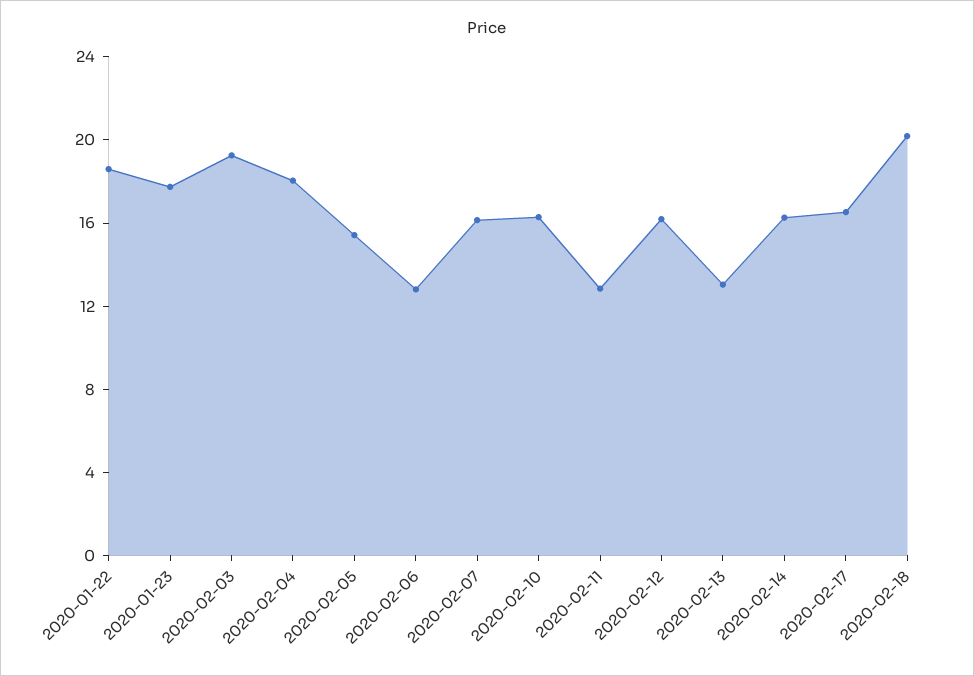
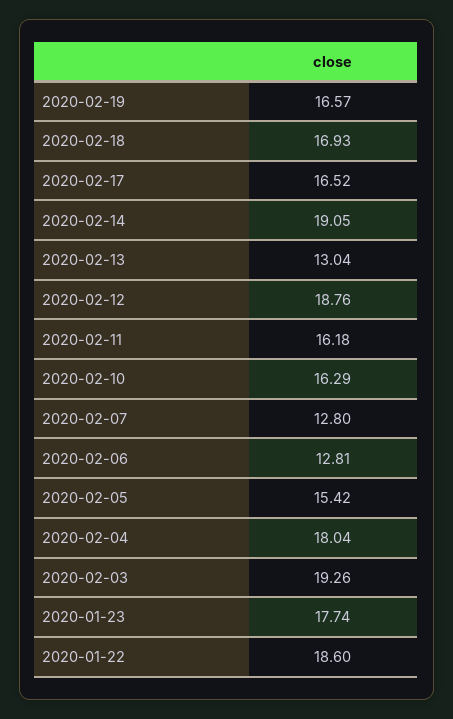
2020-02-07: 16 -> 12.8
2020-02-11: 13 -> 16.18
2020-02-12: 16 -> 18.76
2020-02-14: 16 -> 19.05
2020-02-18: 20 -> 16.93
2020-02-19: none -> 16.57

